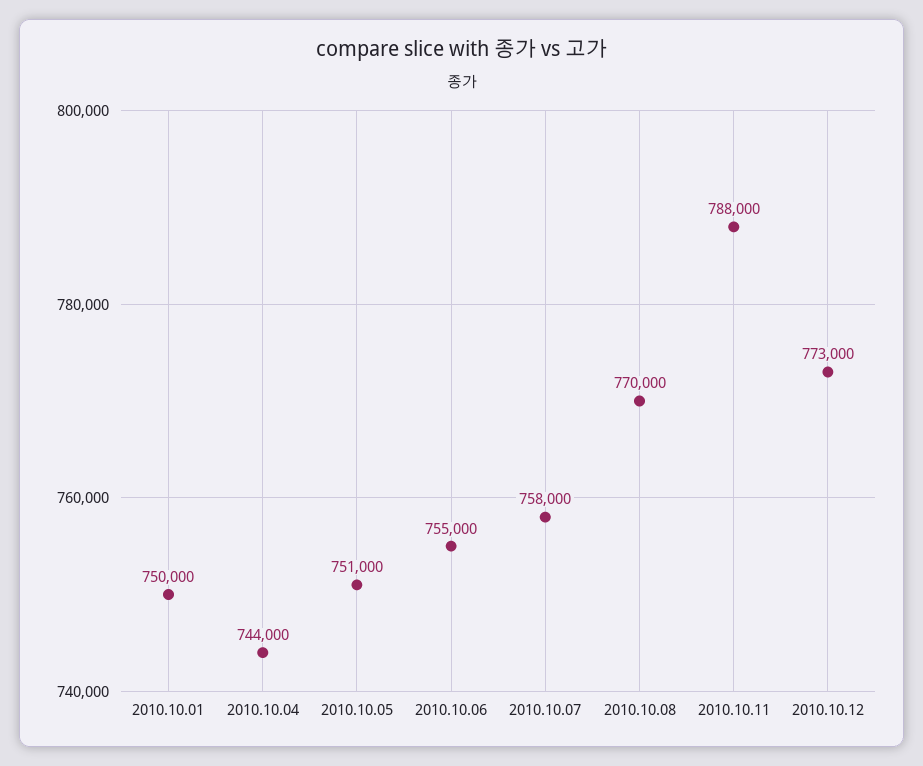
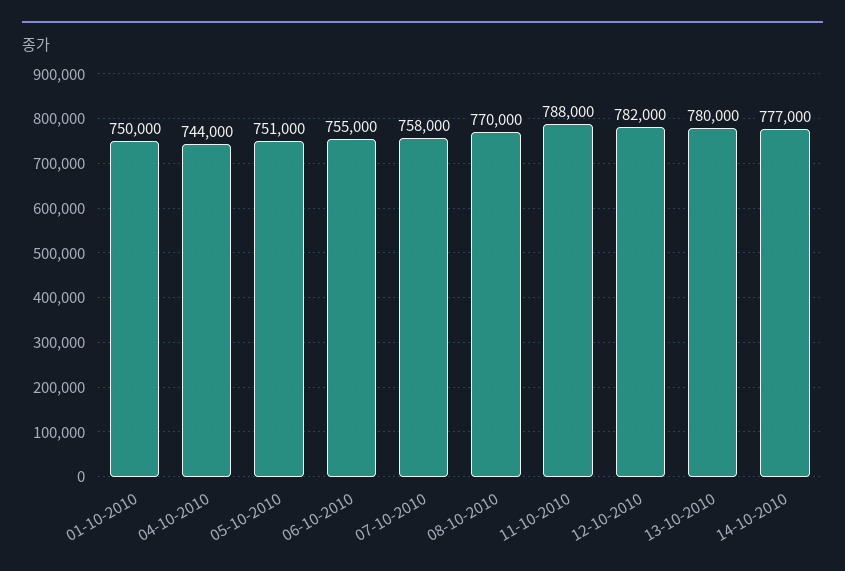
2010.10.12: 773000 -> 782000
13-10-2010: none -> 780000
14-10-2010: none -> 777000

